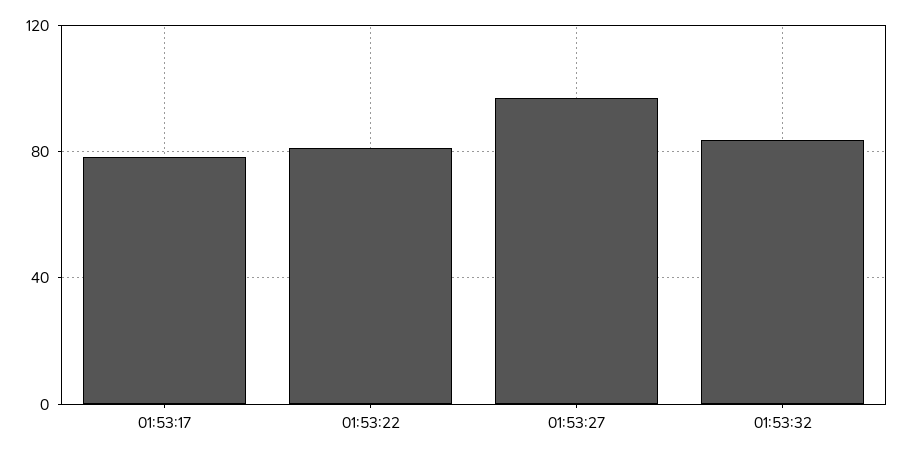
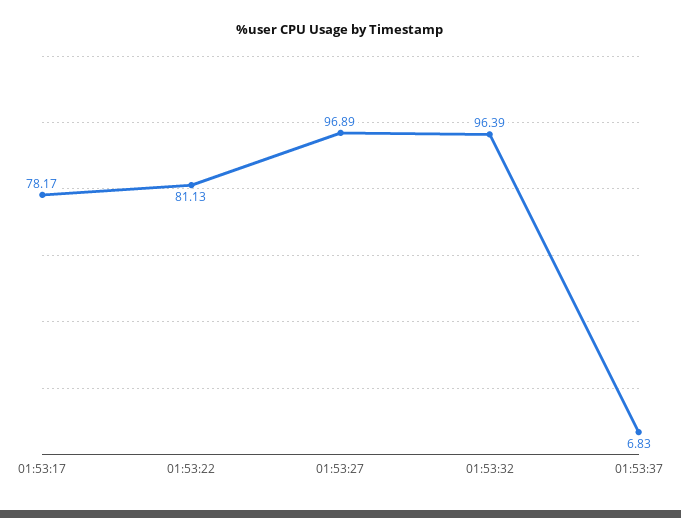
01:53:32: 85 -> 96.39
01:53:37: none -> 6.83

